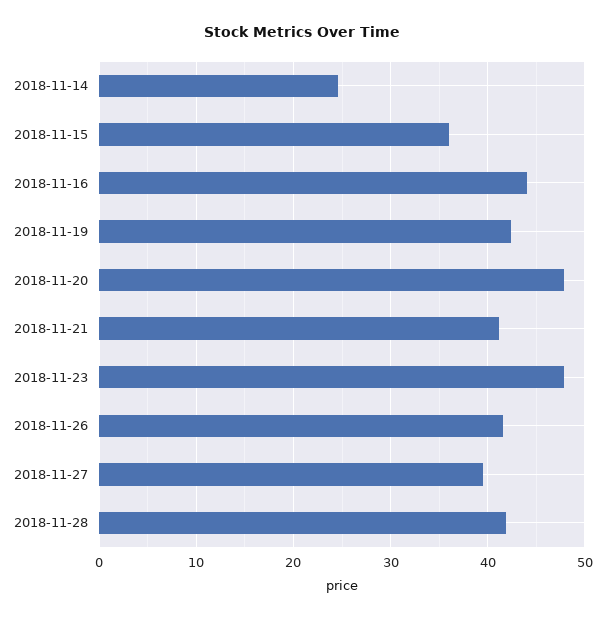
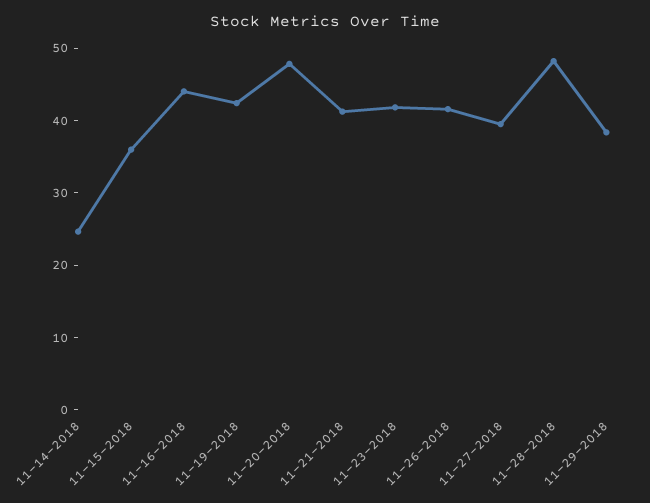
2018-11-23: 48 -> 42
2018-11-28: 42 -> 48
11-29-2018: none -> 38

